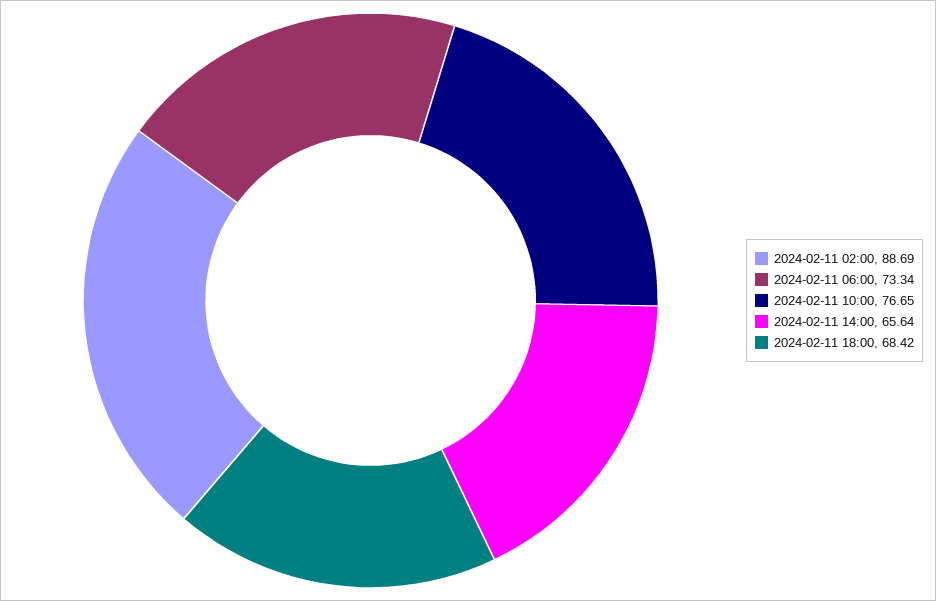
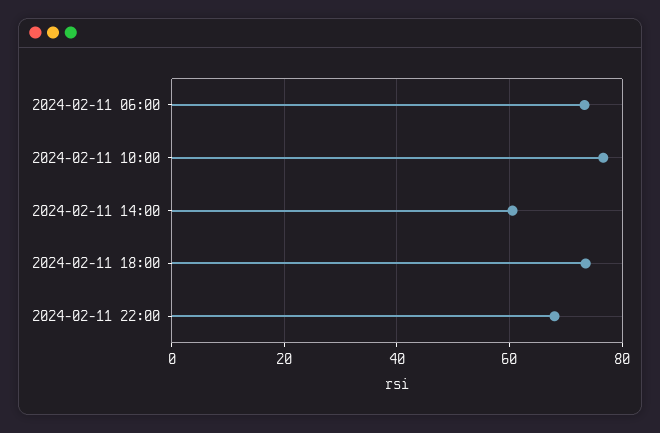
2024-02-11 02:00: 88.69 -> none
2024-02-11 14:00: 65.64 -> 60
2024-02-11 18:00: 68.42 -> 74
2024-02-11 22:00: none -> 68

